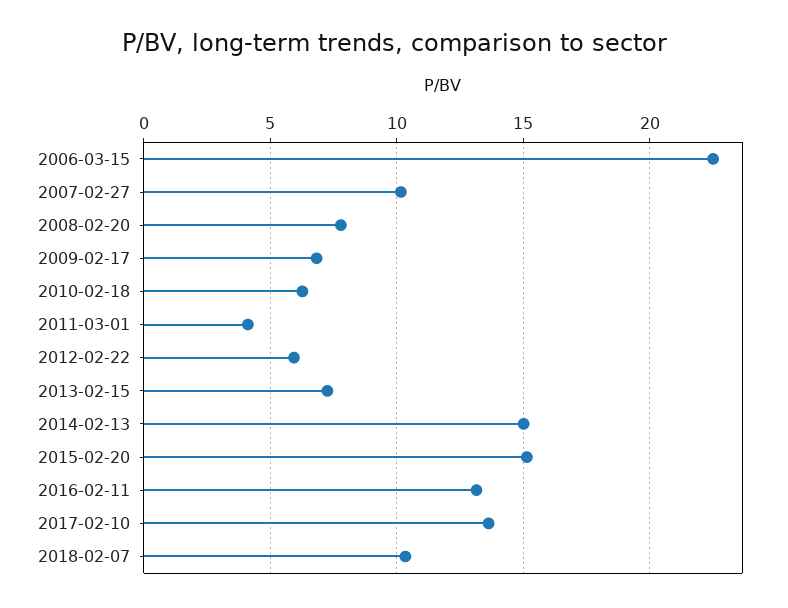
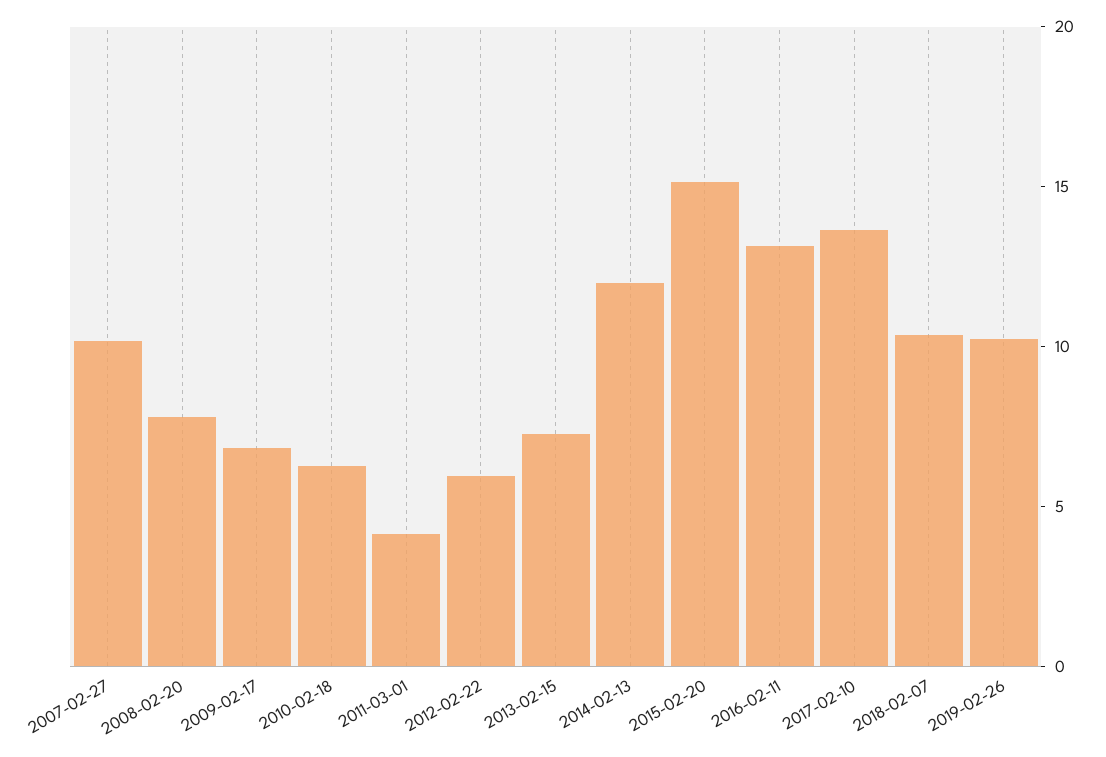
2006-03-15: 22.5 -> none
2014-02-13: 15 -> 12
2019-02-26: none -> 10

